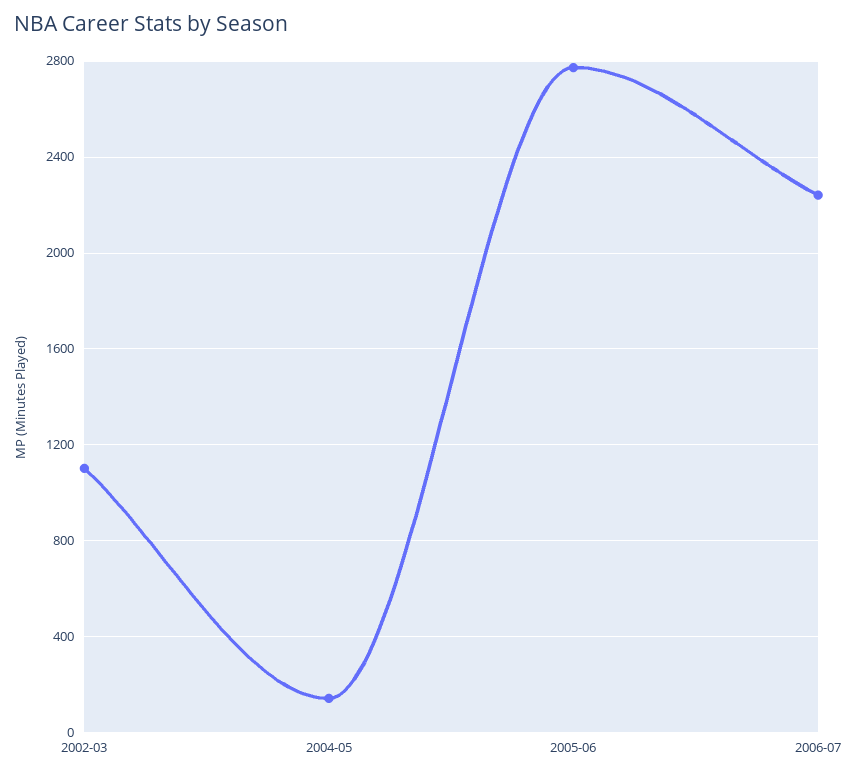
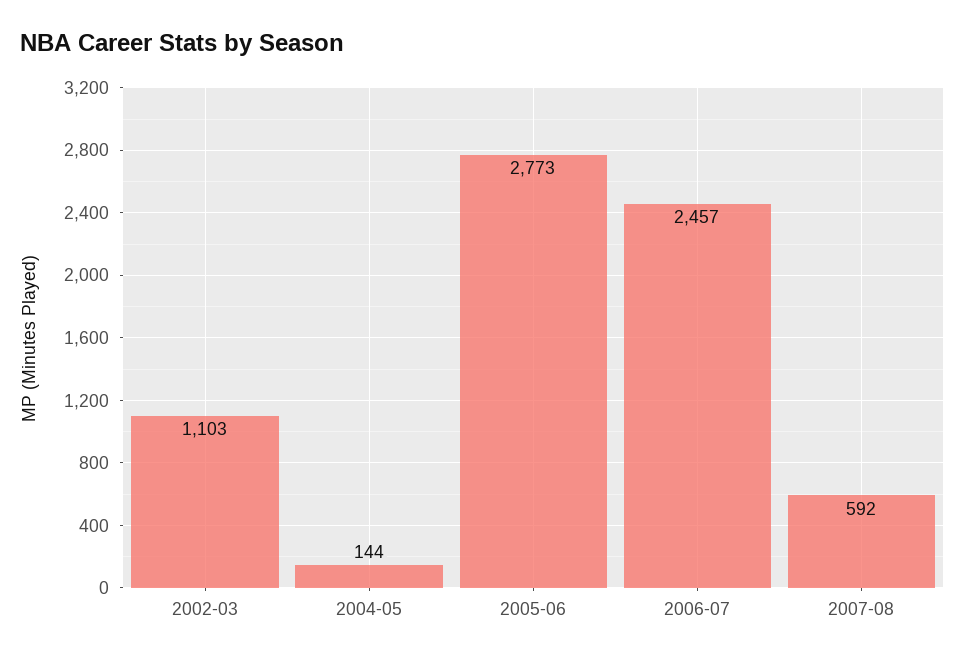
2006-07: 2250 -> 2457
2007-08: none -> 592

